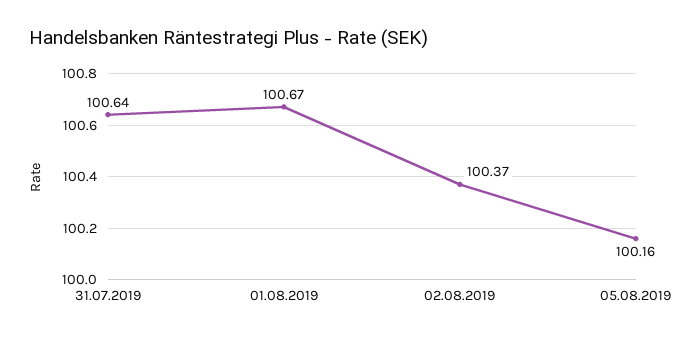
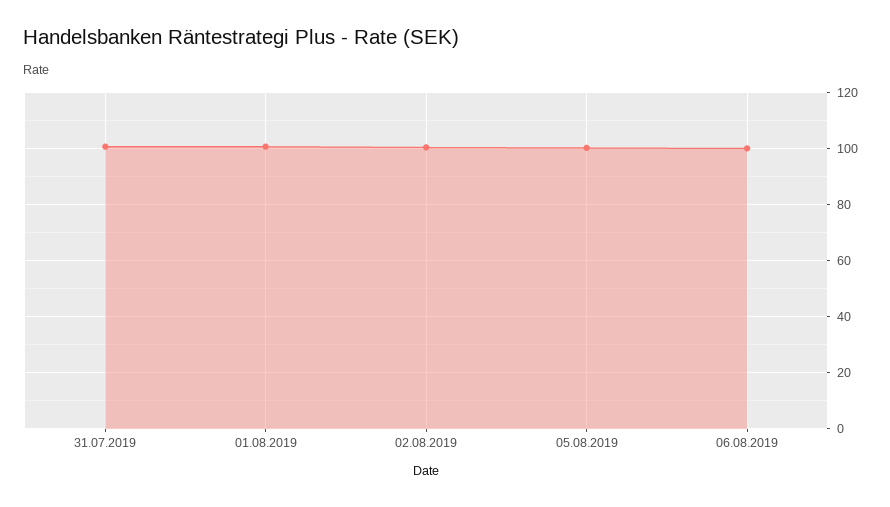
06.08.2019: none -> 100

